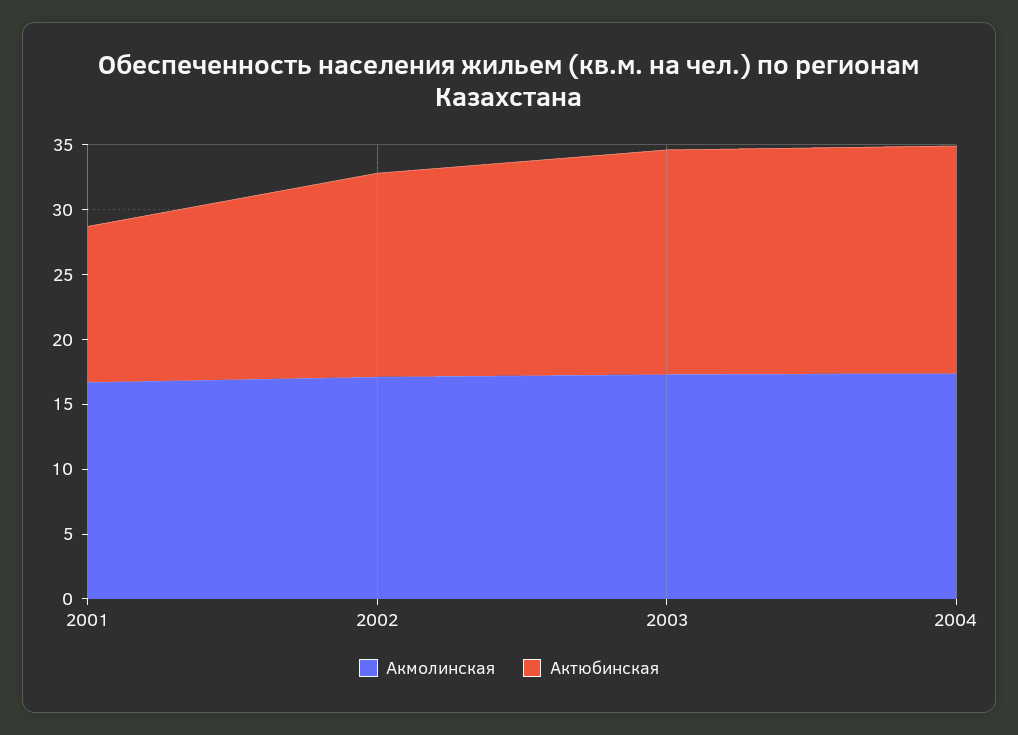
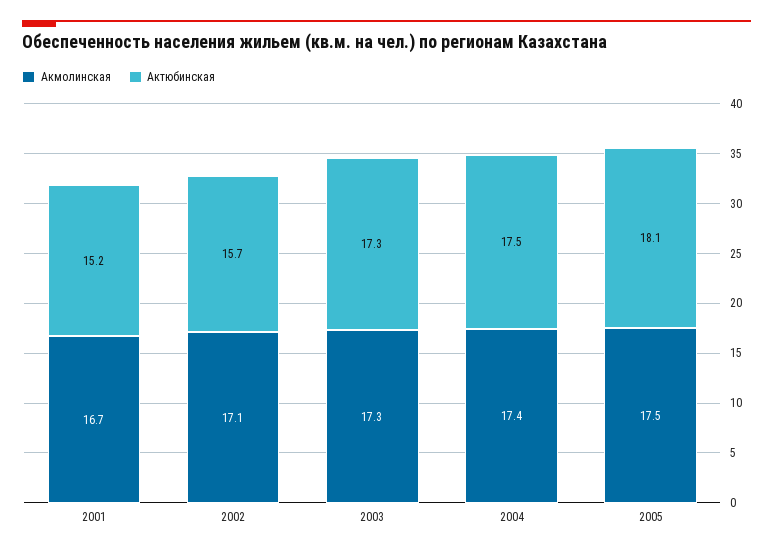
Актюбинская, 2001: 12 -> 15.2
Акмолинская, 2005: none -> 17.5
Актюбинская, 2005: none -> 18.1

